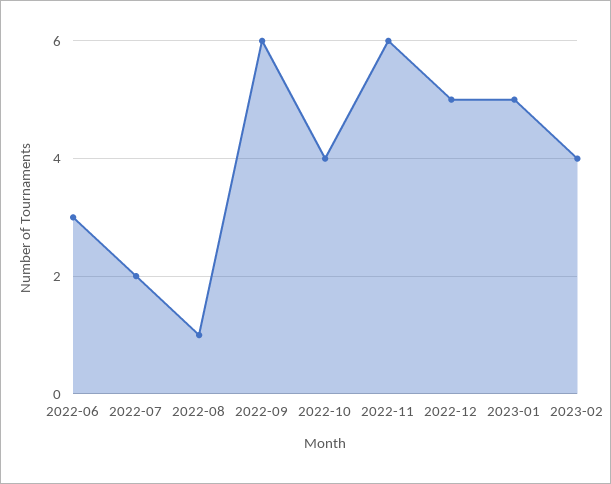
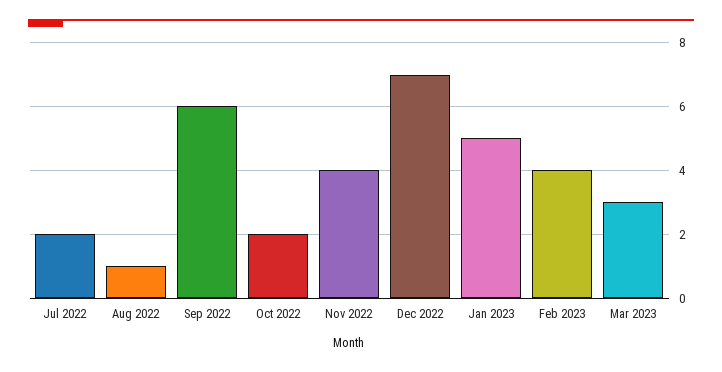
2022-06: 3 -> none
2022-10: 4 -> 2
2022-11: 6 -> 4
2022-12: 5 -> 7
Mar 2023: none -> 3

